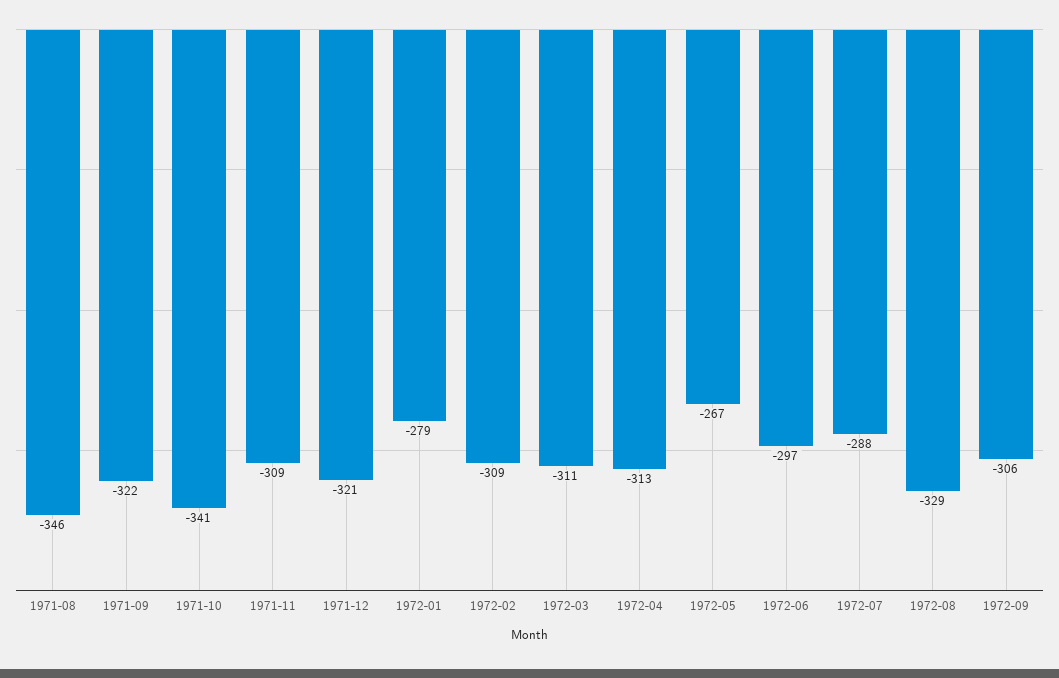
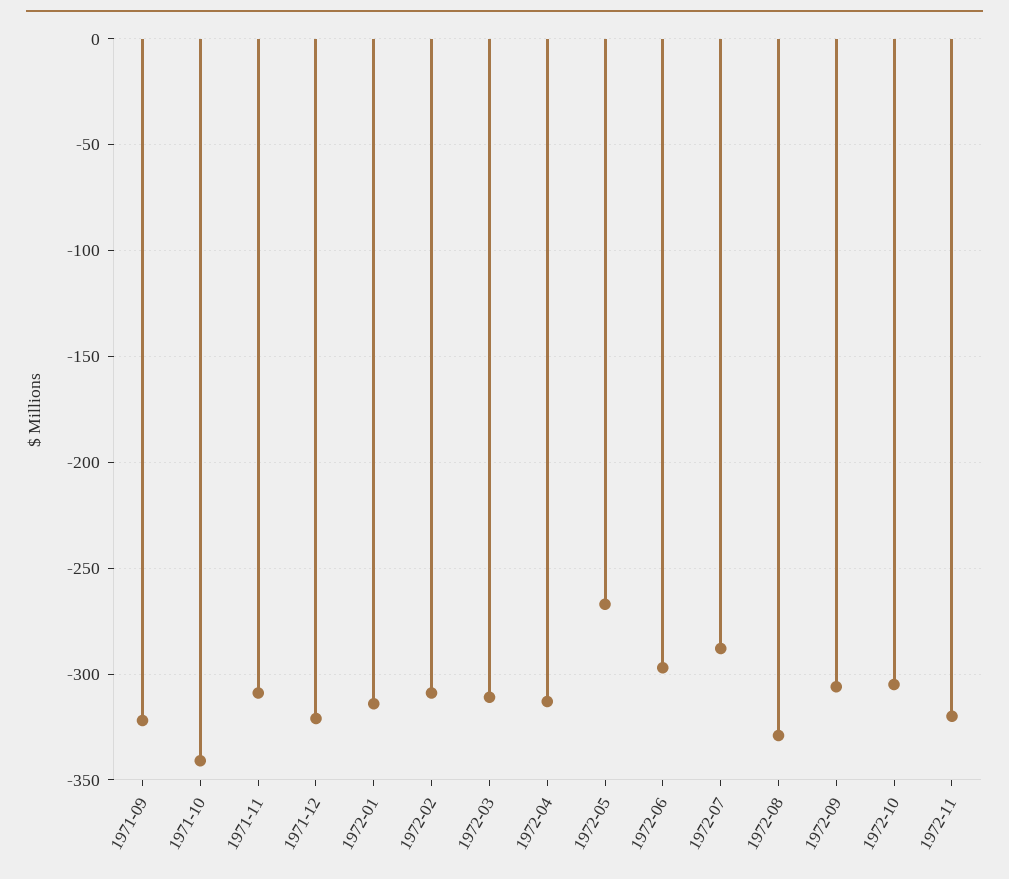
1971-08: -346 -> none
1972-01: -279 -> -315
1972-10: none -> -305
1972-11: none -> -320

